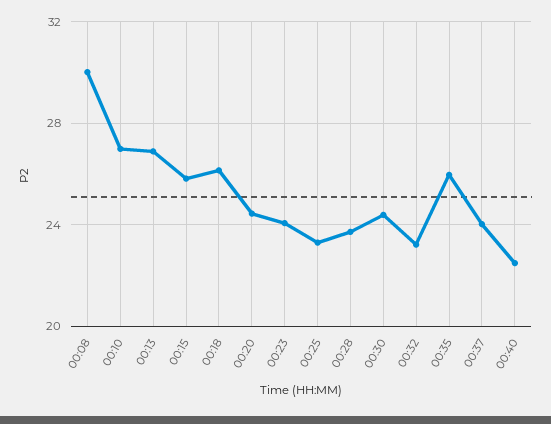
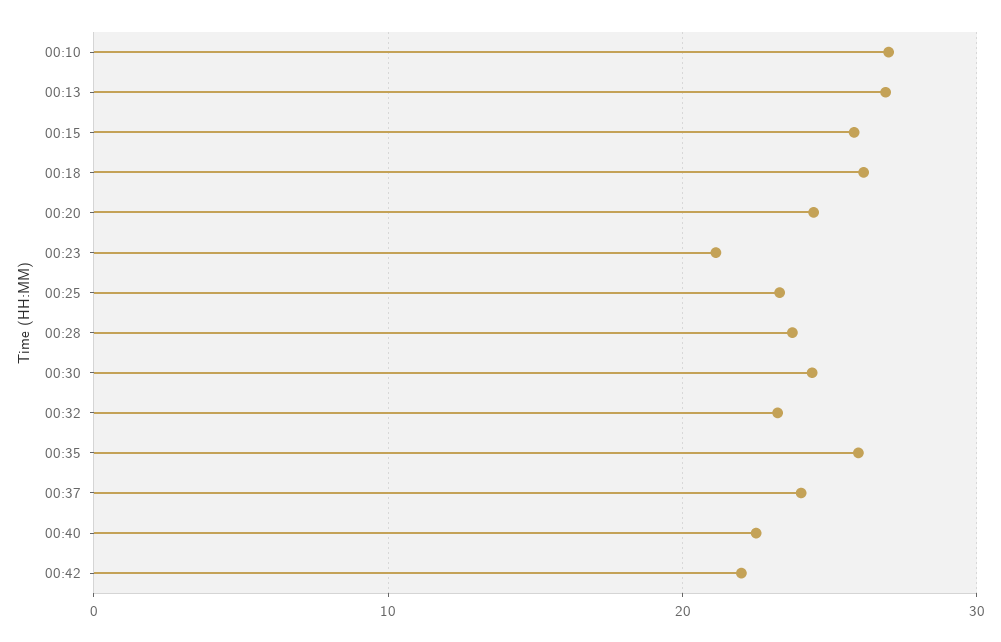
00:08: 30 -> none
00:23: 24 -> 21
00:42: none -> 22

